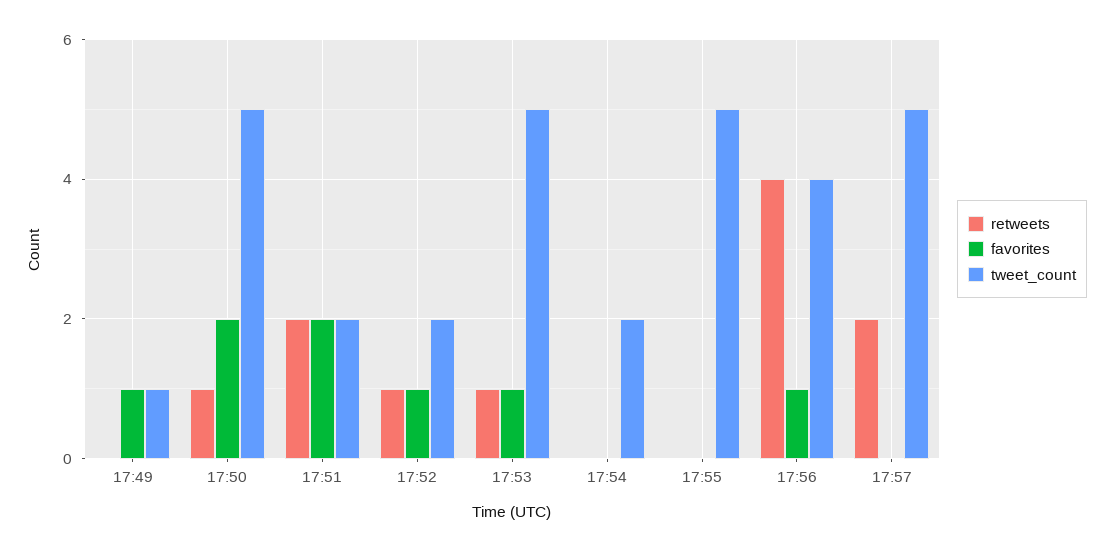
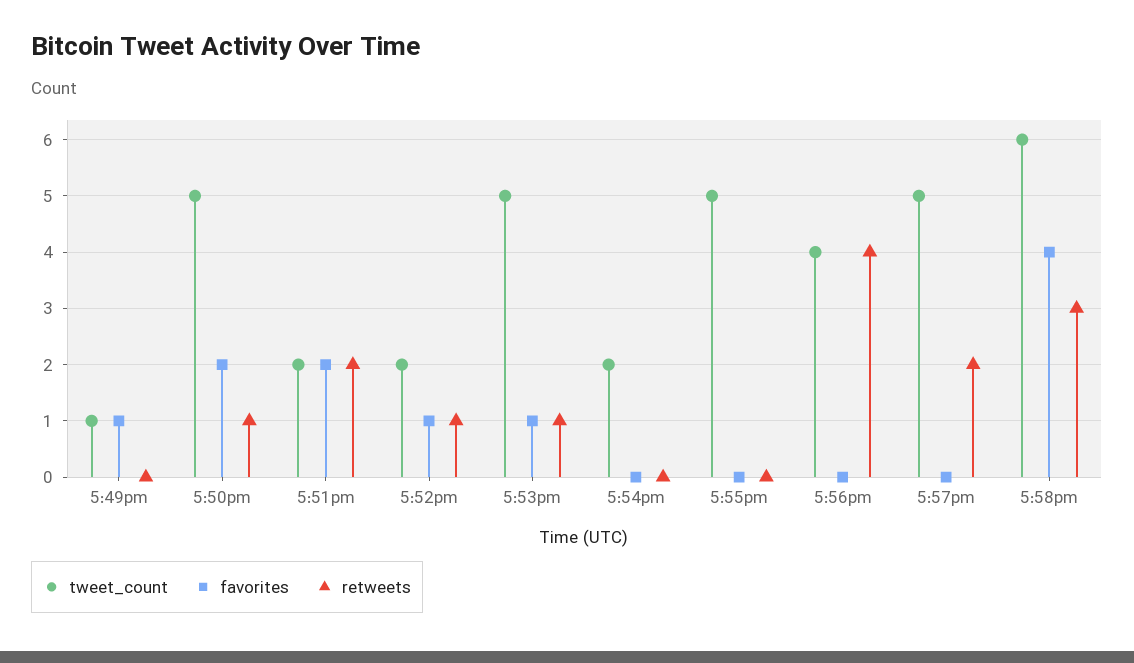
favorites, 17:56: 1 -> 0
tweet_count, 5:58pm: none -> 6
favorites, 5:58pm: none -> 4
retweets, 5:58pm: none -> 3

